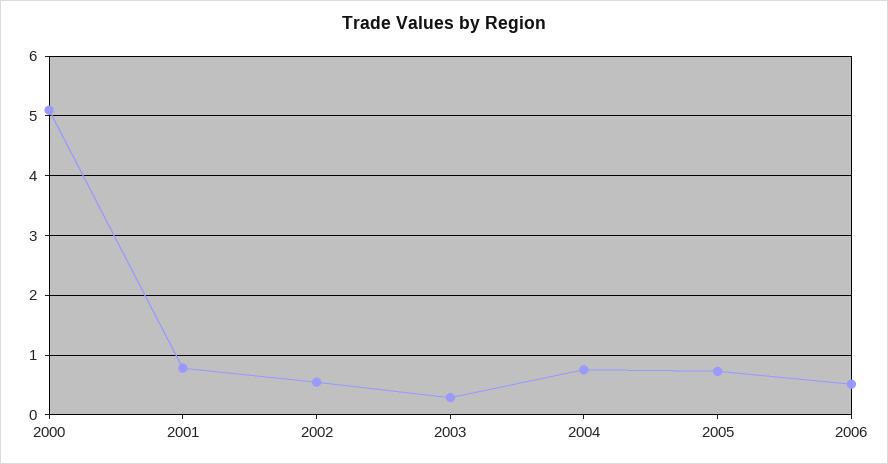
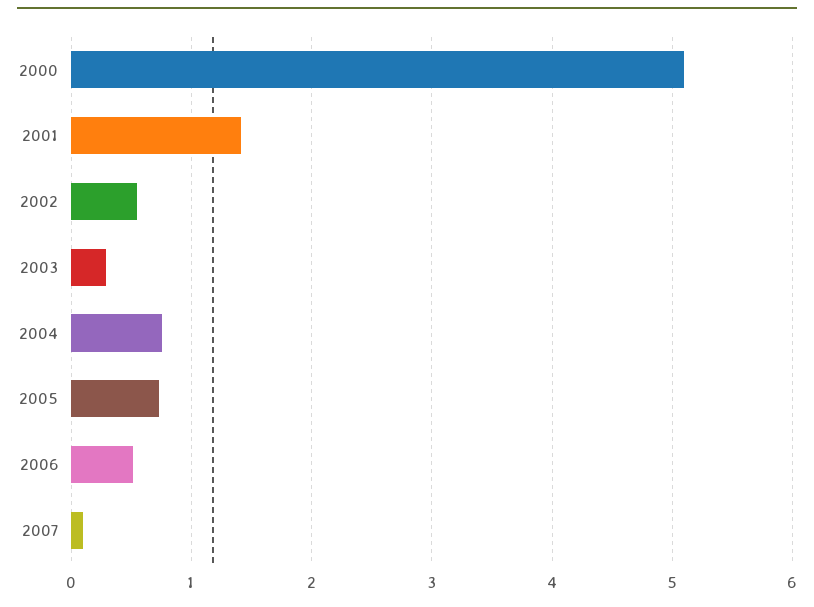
2001: 0.8 -> 1.4
2007: none -> 0.1

